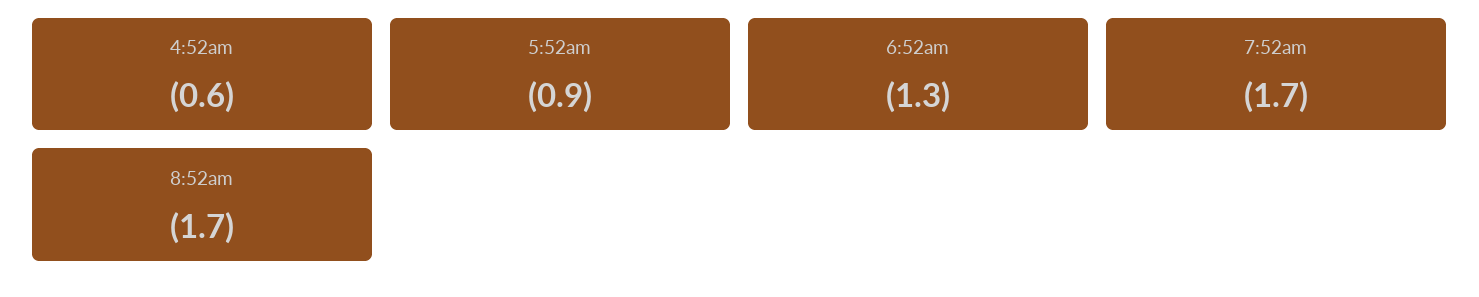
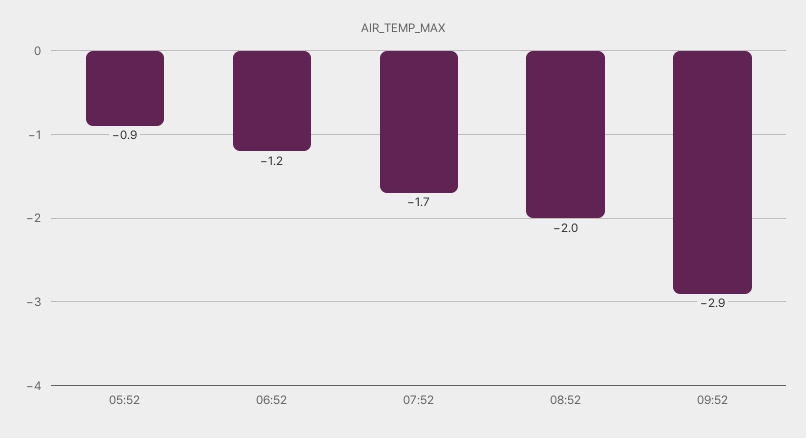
4:52am: -0.6 -> none
6:52am: -1.3 -> -1.2
8:52am: -1.7 -> -2
09:52: none -> -2.9

